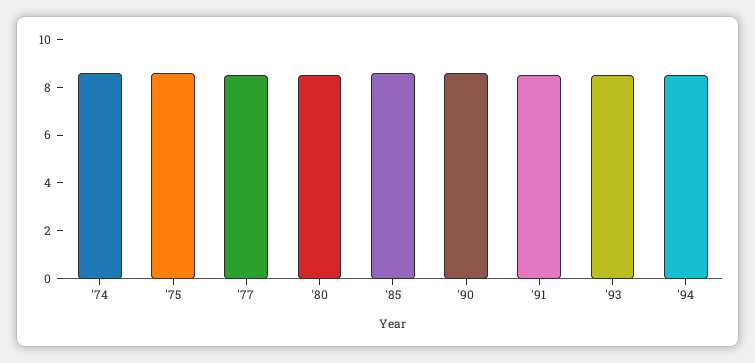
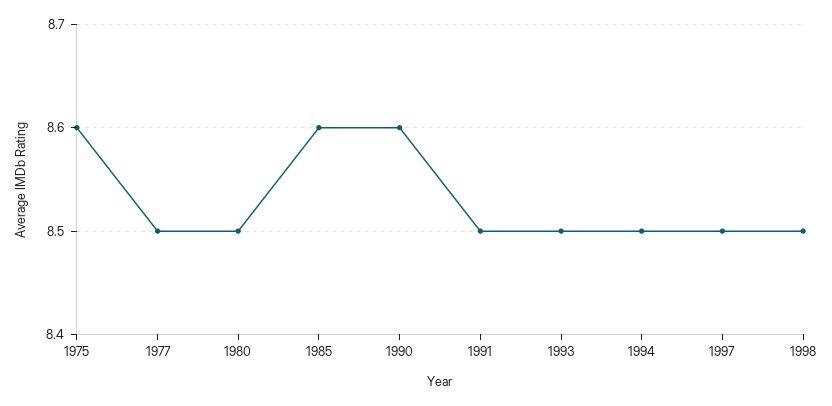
'74: 8.5 -> none
1997: none -> 8.5
1998: none -> 8.5

